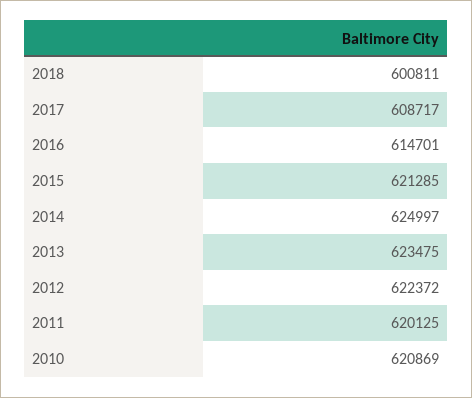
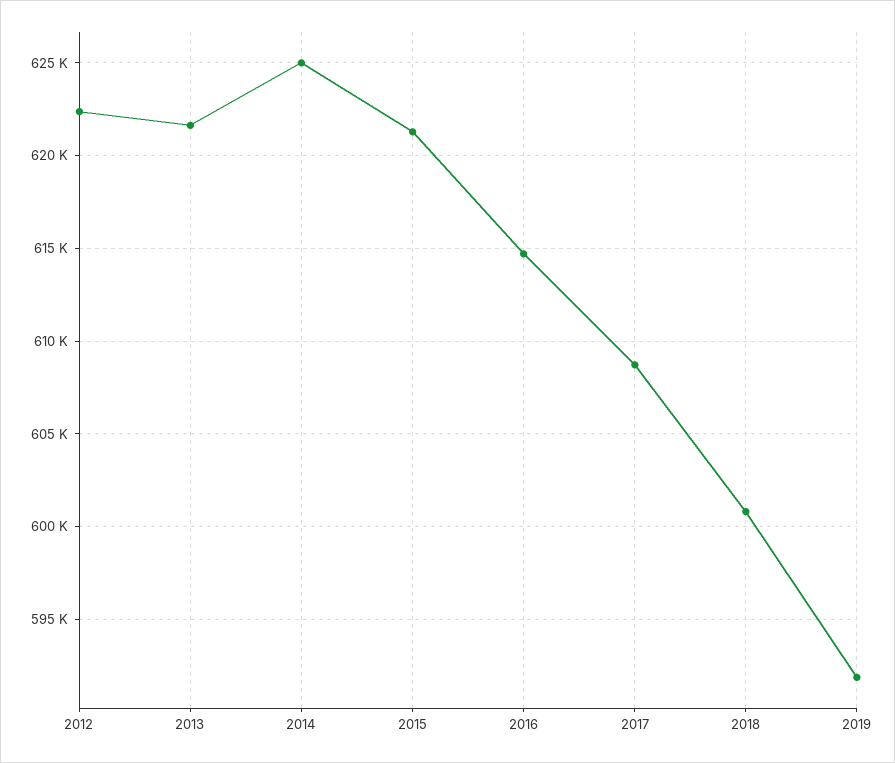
2013: 623475 -> 621500
2011: 620125 -> none
2010: 620869 -> none
2019: none -> 592000

